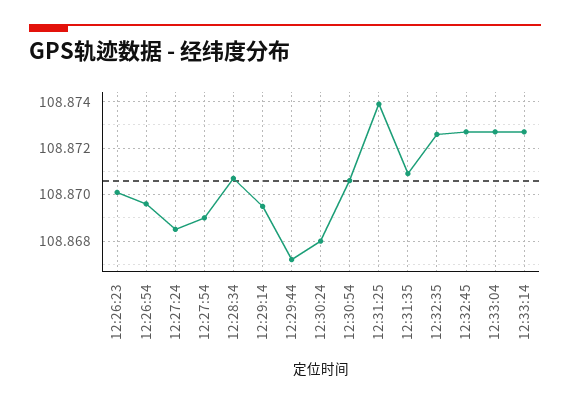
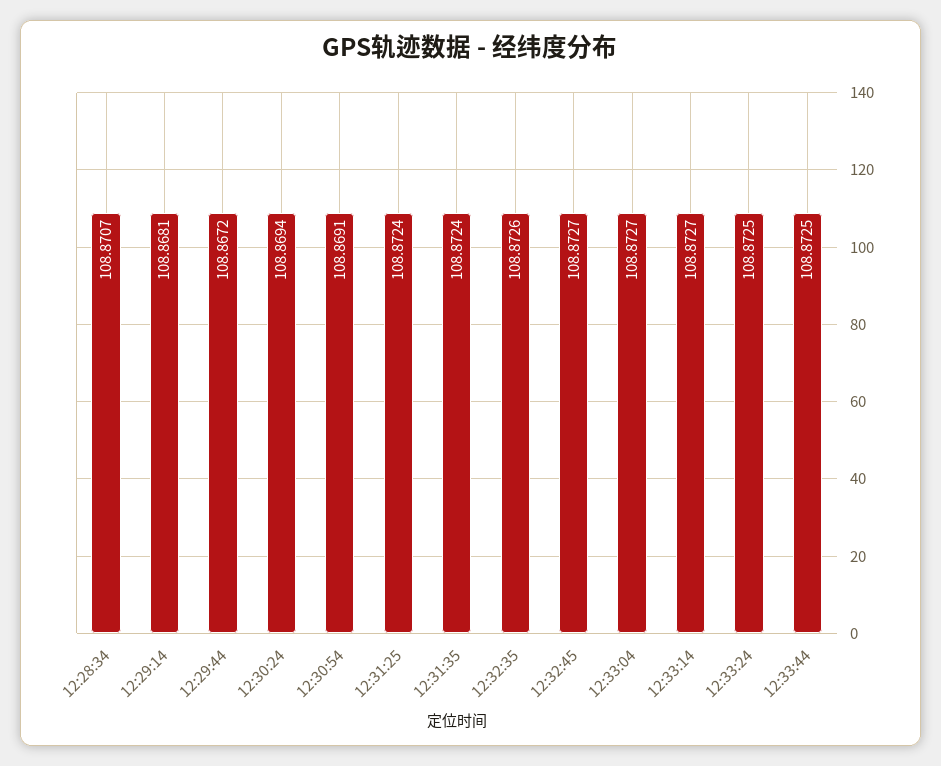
12:26:23: 108.87 -> none
12:26:54: 108.8695 -> none
12:27:24: 108.8685 -> none
12:27:54: 108.869 -> none
12:29:14: 108.8695 -> 108.8681
12:30:24: 108.868 -> 108.8694
12:30:54: 108.8705 -> 108.8691
12:31:25: 108.874 -> 108.8724
12:31:35: 108.871 -> 108.8724
12:33:24: none -> 108.8725
12:33:44: none -> 108.8725

